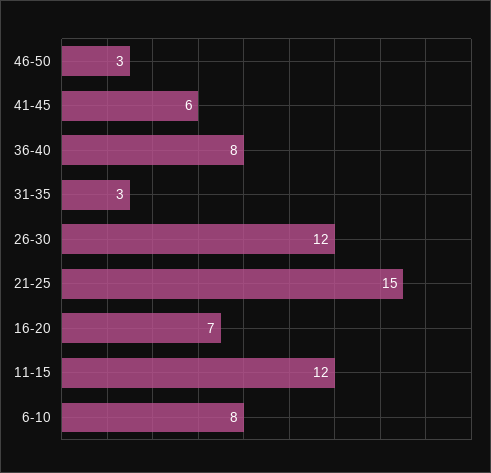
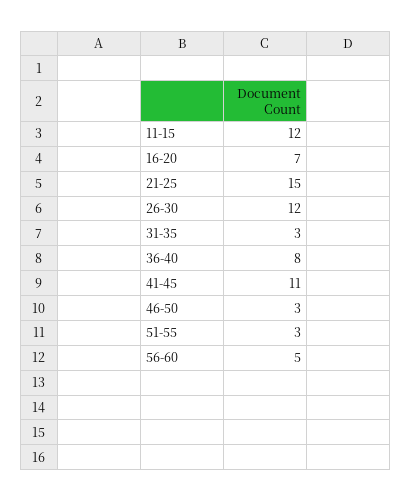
41-45: 6 -> 11
6-10: 8 -> none
51-55: none -> 3
56-60: none -> 5

